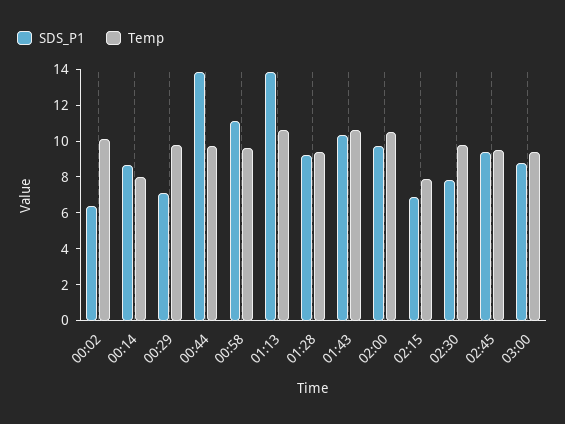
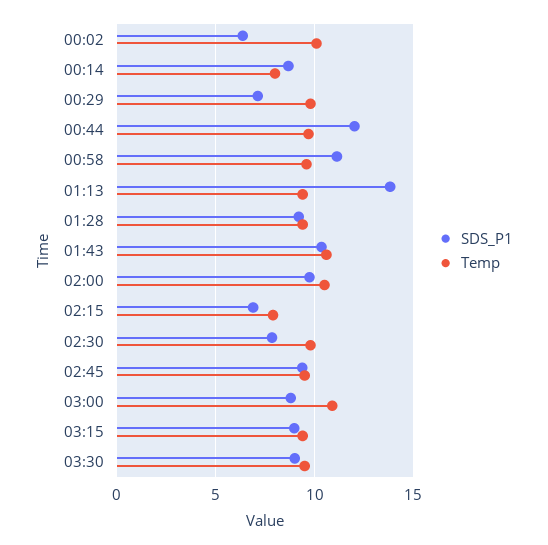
SDS_P1, 00:44: 14 -> 12
Temp, 01:13: 10.5 -> 9.5
Temp, 03:00: 9.5 -> 11
SDS_P1, 03:15: none -> 9
Temp, 03:15: none -> 9.5
SDS_P1, 03:30: none -> 9
Temp, 03:30: none -> 9.5

